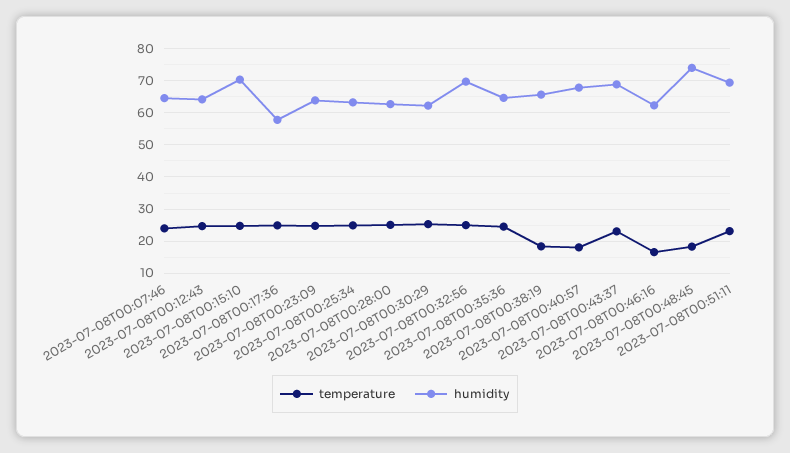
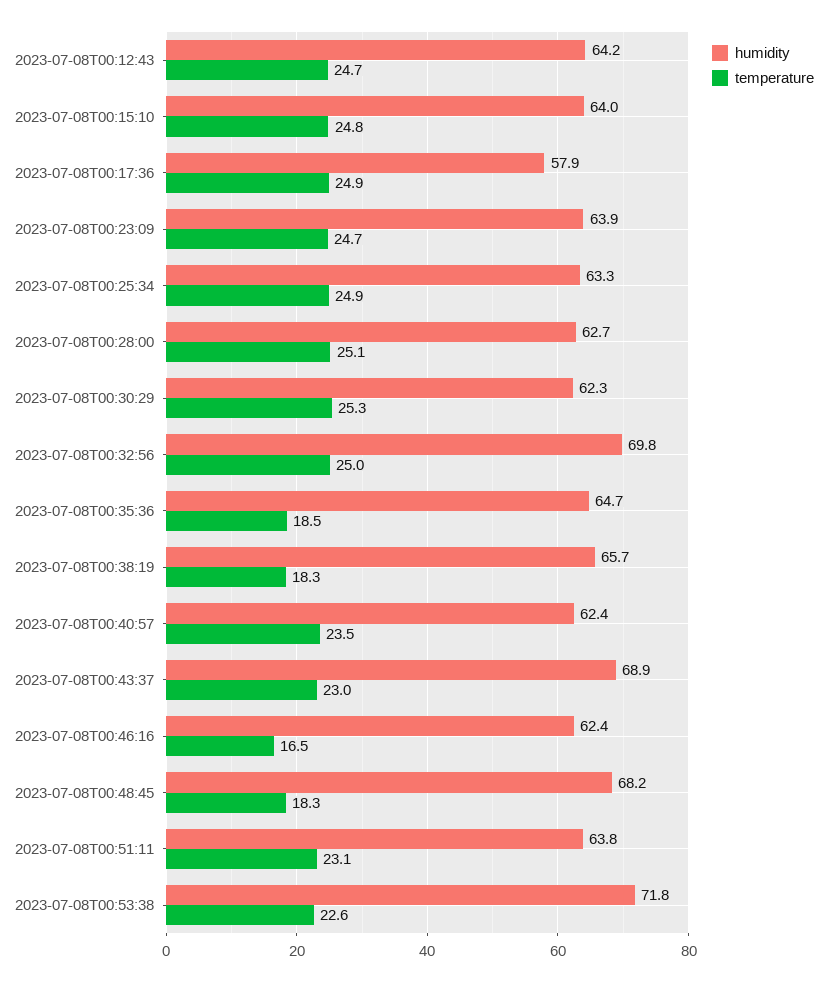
temperature, 2023-07-08T00:07:46: 24 -> none
humidity, 2023-07-08T00:07:46: 64 -> none
humidity, 2023-07-08T00:15:10: 70 -> 64
temperature, 2023-07-08T00:35:36: 24 -> 18.5
temperature, 2023-07-08T00:40:57: 18 -> 23.5
humidity, 2023-07-08T00:40:57: 68 -> 62.4
humidity, 2023-07-08T00:48:45: 74 -> 68.2
humidity, 2023-07-08T00:51:11: 70 -> 63.8
humidity, 2023-07-08T00:53:38: none -> 71.8
temperature, 2023-07-08T00:53:38: none -> 22.6

